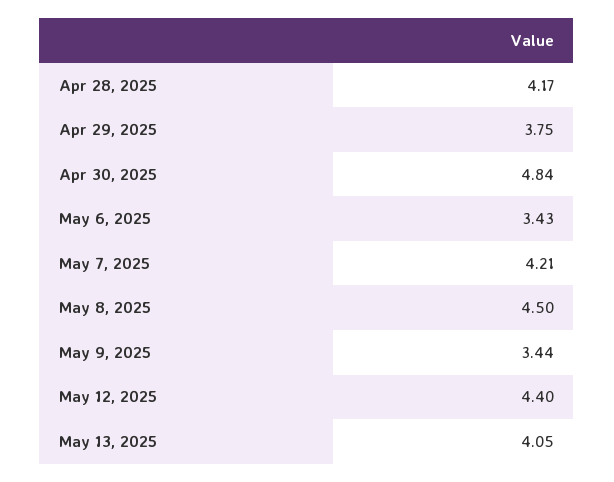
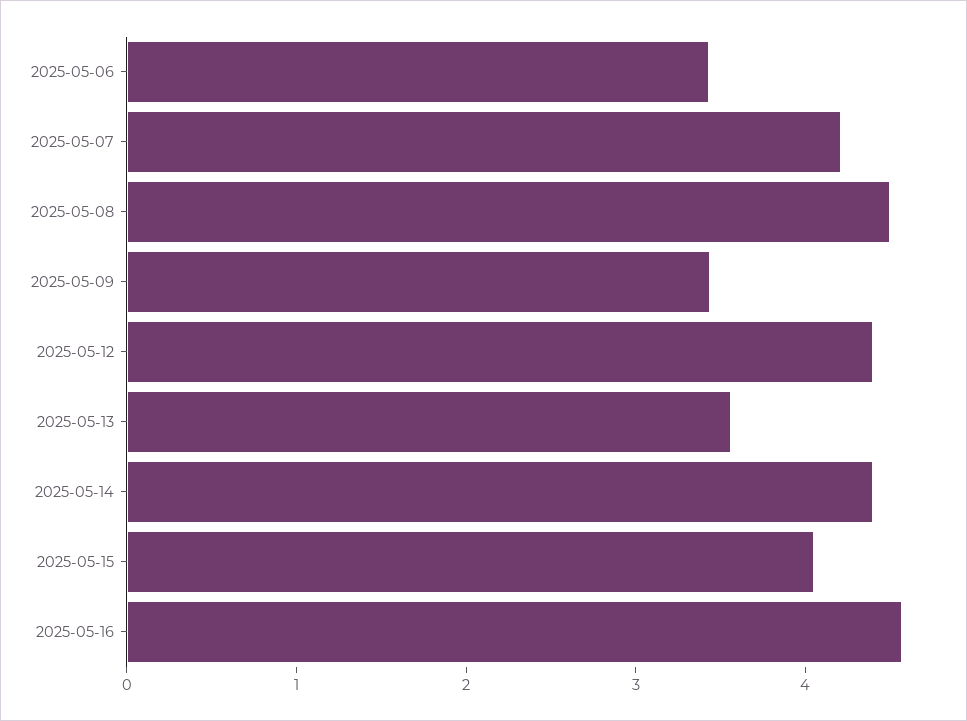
Apr 28, 2025: 4.17 -> none
Apr 29, 2025: 3.75 -> none
Apr 30, 2025: 4.84 -> none
May 13, 2025: 4.05 -> 3.6
2025-05-14: none -> 4.4
2025-05-15: none -> 4
2025-05-16: none -> 4.6

